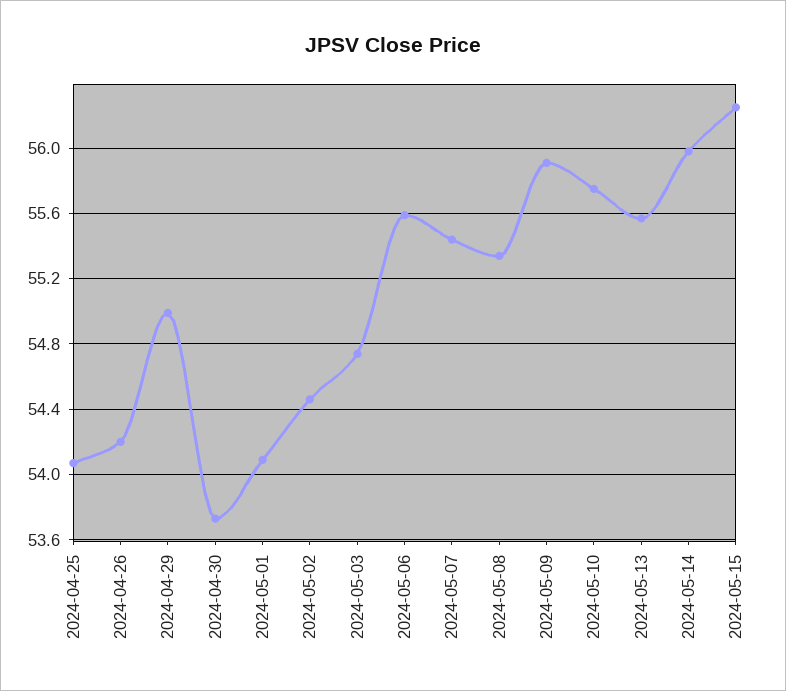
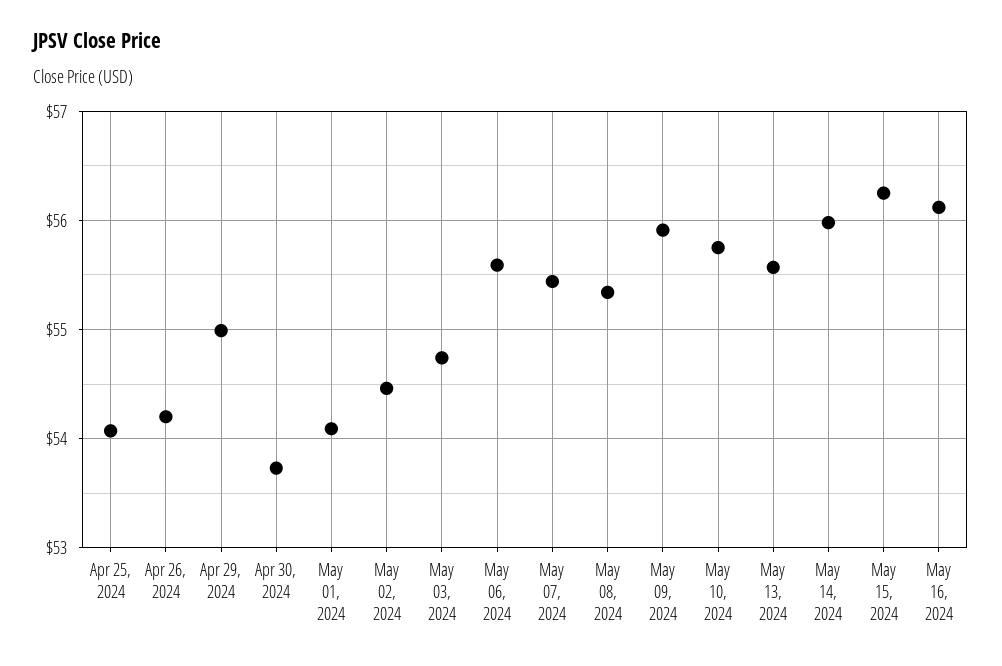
May 16, 2024: none -> 56.1

